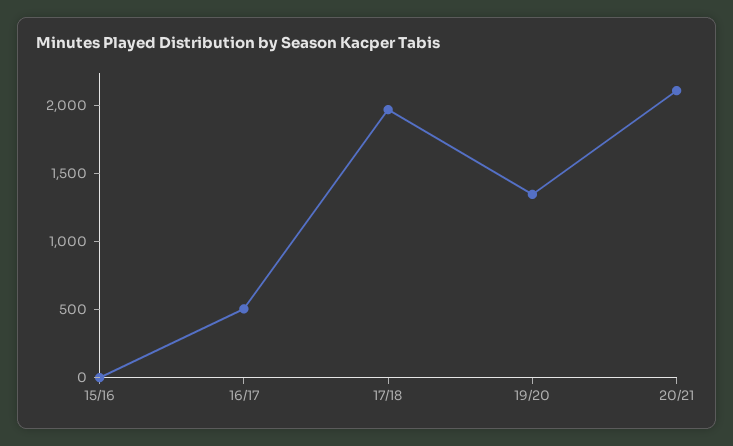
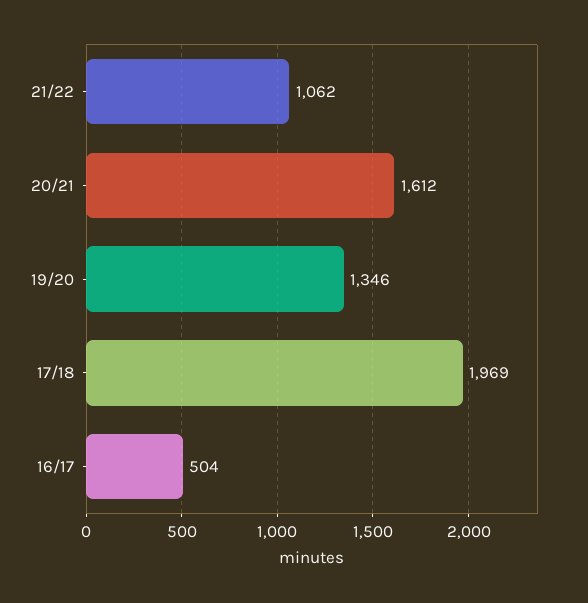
15/16: 0 -> none
20/21: 2100 -> 1612
21/22: none -> 1062

